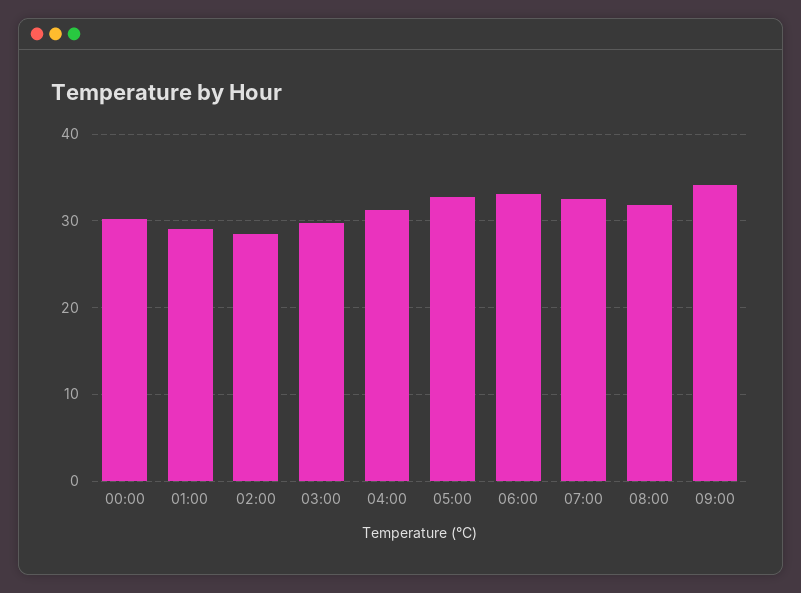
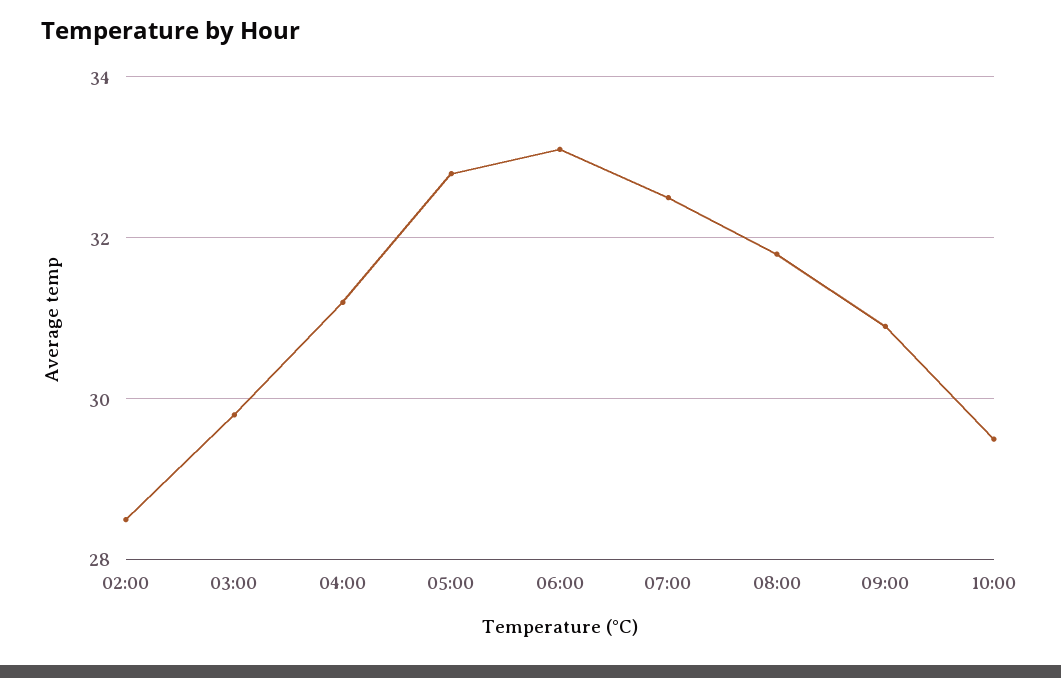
00:00: 30 -> none
01:00: 29 -> none
09:00: 34 -> 31
10:00: none -> 29.5

